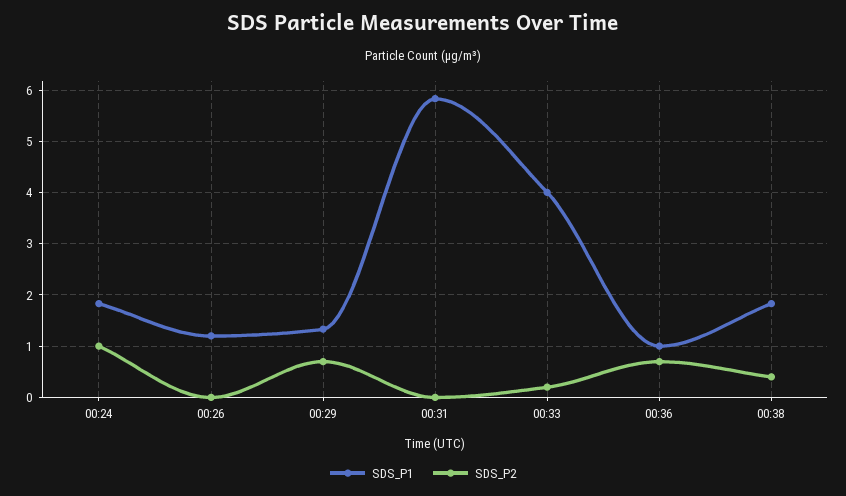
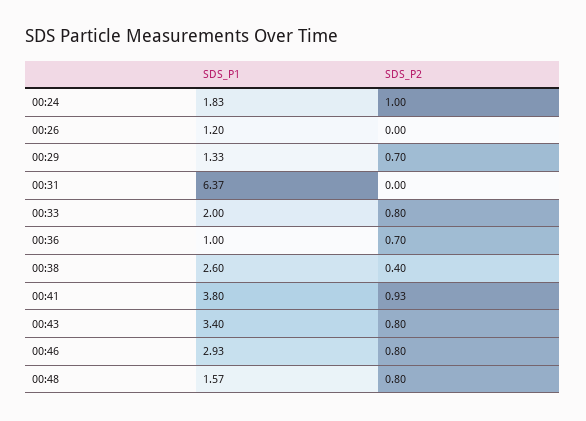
SDS_P1, 00:31: 5.8 -> 6.37
SDS_P1, 00:33: 4 -> 2
SDS_P2, 00:33: 0.2 -> 0.8
SDS_P1, 00:38: 1.8 -> 2.6
SDS_P1, 00:41: none -> 3.8
SDS_P2, 00:41: none -> 0.93
SDS_P1, 00:43: none -> 3.4
SDS_P2, 00:43: none -> 0.8
SDS_P1, 00:46: none -> 2.93
SDS_P2, 00:46: none -> 0.8
SDS_P1, 00:48: none -> 1.57
SDS_P2, 00:48: none -> 0.8

